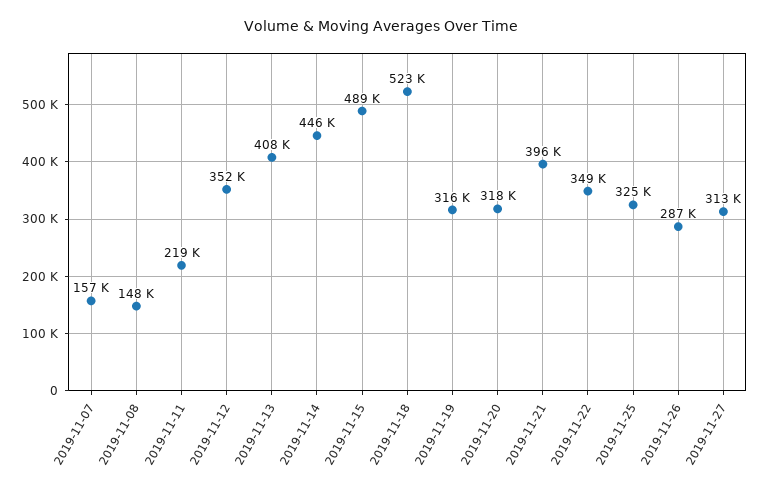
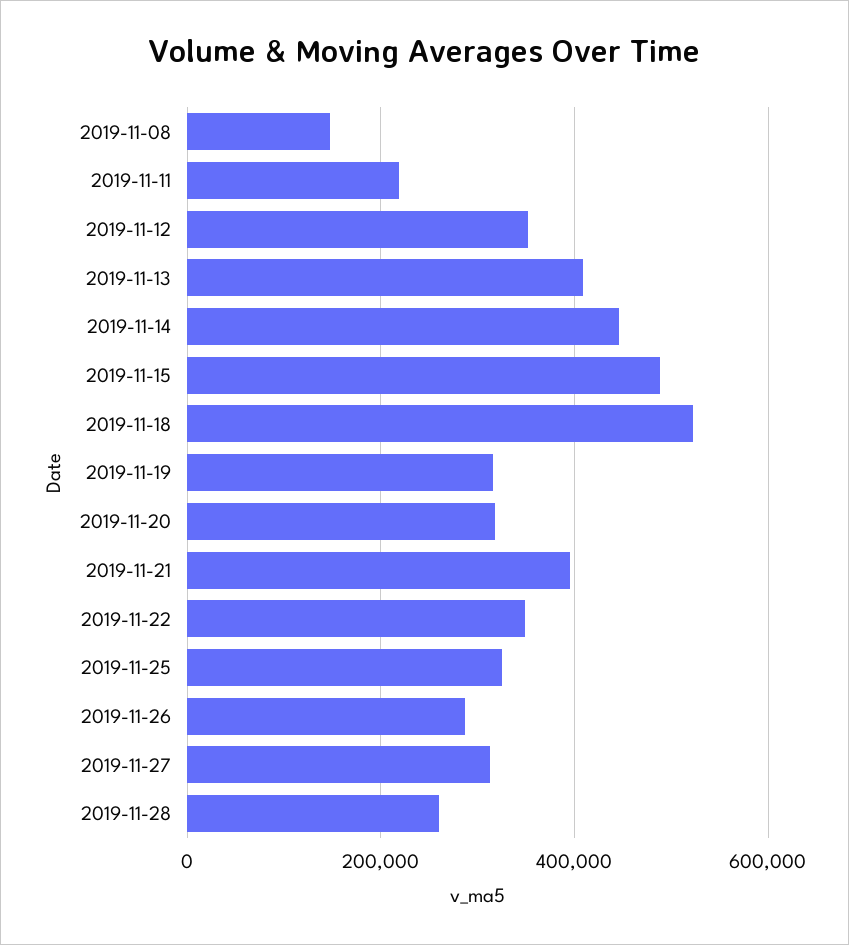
2019-11-07: 157000 -> none
2019-11-28: none -> 260000

